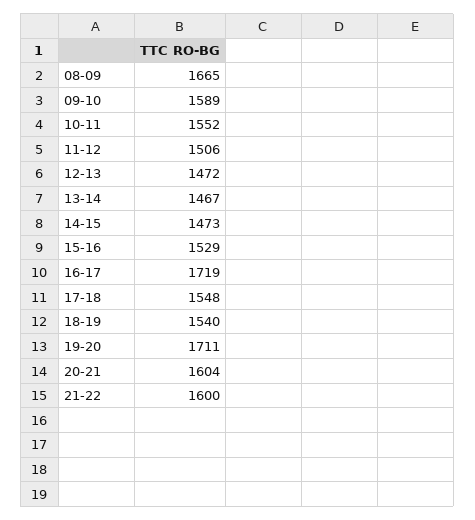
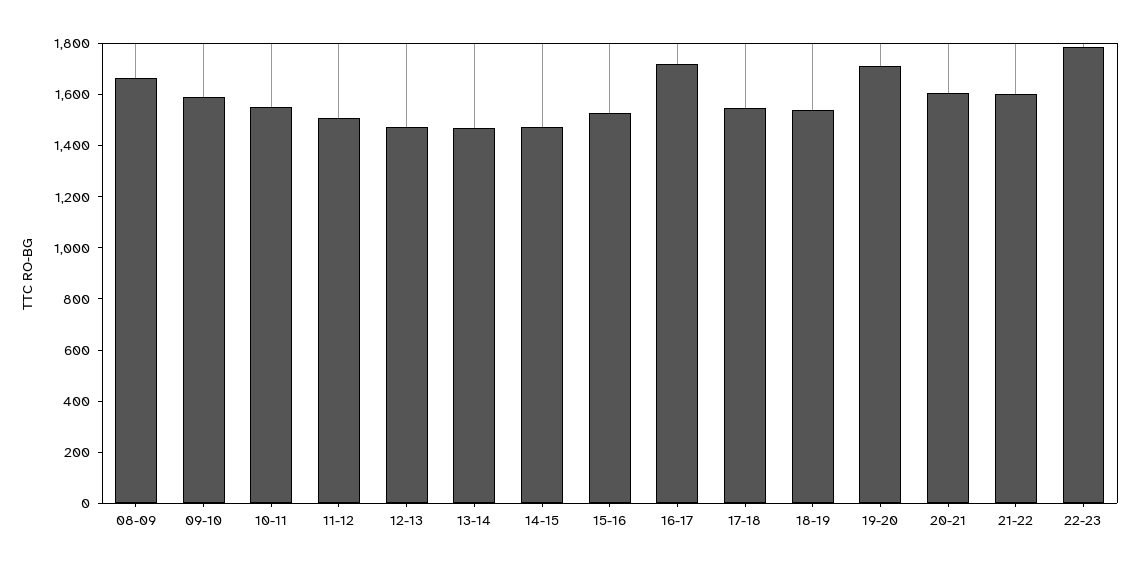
22-23: none -> 1800

